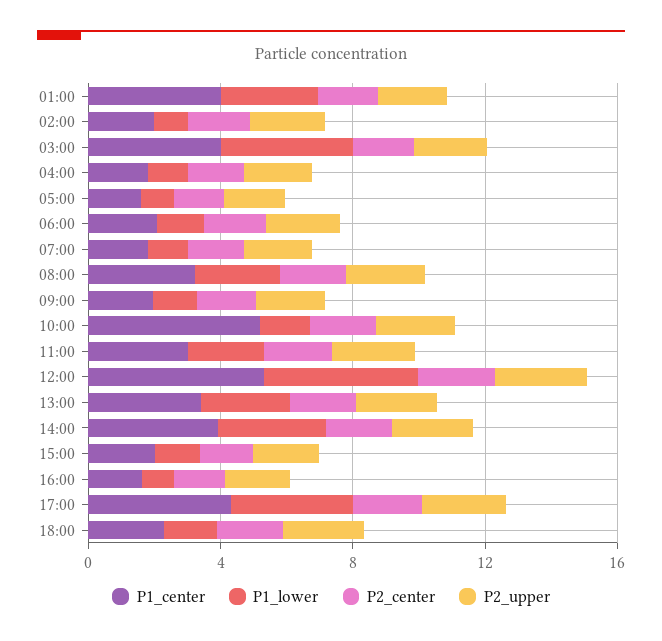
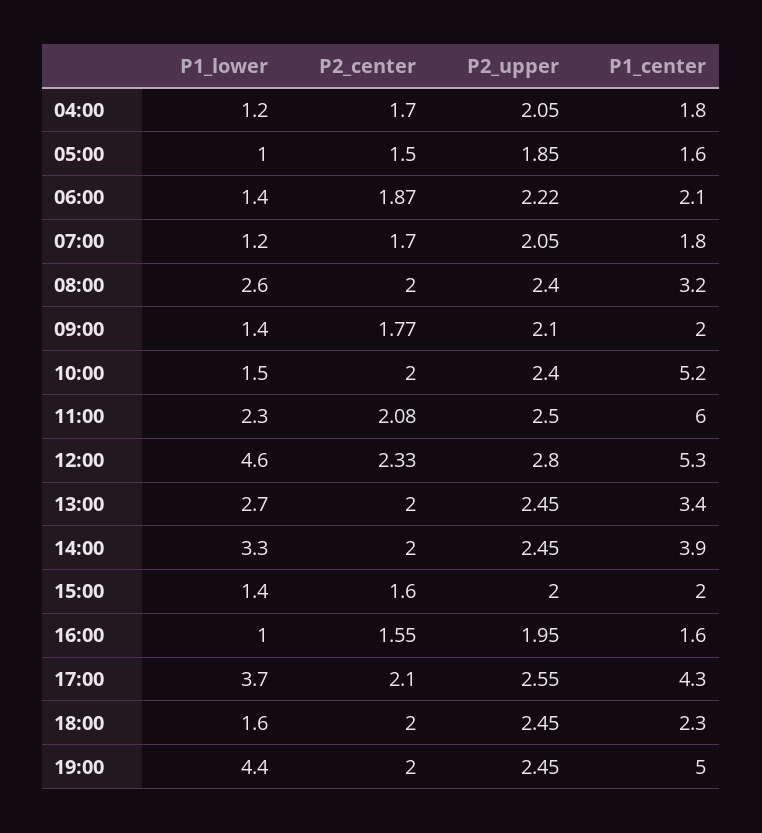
P1_center, 01:00: 4 -> none
P1_lower, 01:00: 3 -> none
P2_center, 01:00: 2 -> none
P2_upper, 01:00: 2 -> none
P1_center, 02:00: 2 -> none
P1_lower, 02:00: 1 -> none
P2_center, 02:00: 2 -> none
P2_upper, 02:00: 2 -> none
P1_center, 03:00: 4 -> none
P1_lower, 03:00: 4 -> none
P2_center, 03:00: 2 -> none
P2_upper, 03:00: 2 -> none
P1_center, 11:00: 3 -> 6
P1_lower, 19:00: none -> 4.4
P2_center, 19:00: none -> 2
P2_upper, 19:00: none -> 2.45
P1_center, 19:00: none -> 5

